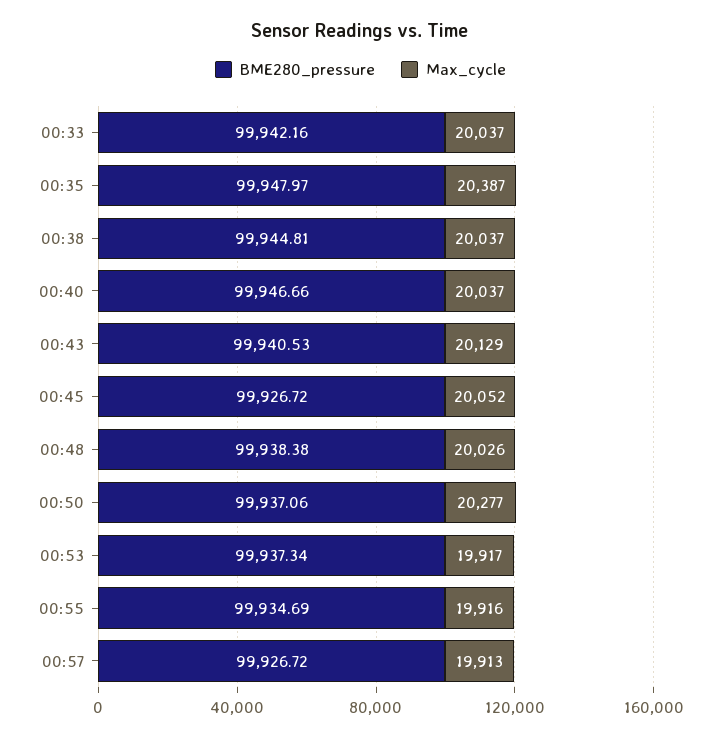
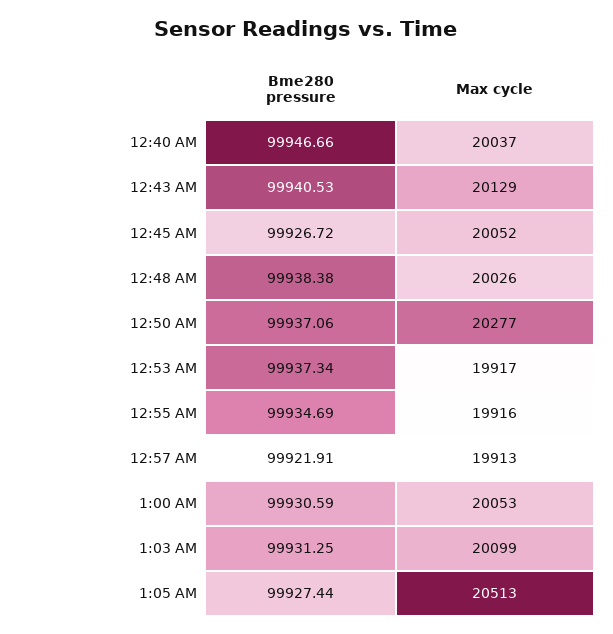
BME280_pressure, 00:33: 99942.16 -> none
Max_cycle, 00:33: 20037 -> none
BME280_pressure, 00:35: 99947.97 -> none
Max_cycle, 00:35: 20387 -> none
BME280_pressure, 00:38: 99944.81 -> none
Max_cycle, 00:38: 20037 -> none
BME280_pressure, 00:57: 99926.72 -> 99921.91
BME280_pressure, 1:00 AM: none -> 99930.59
Max_cycle, 1:00 AM: none -> 20053
BME280_pressure, 1:03 AM: none -> 99931.25
Max_cycle, 1:03 AM: none -> 20099
BME280_pressure, 1:05 AM: none -> 99927.44
Max_cycle, 1:05 AM: none -> 20513

